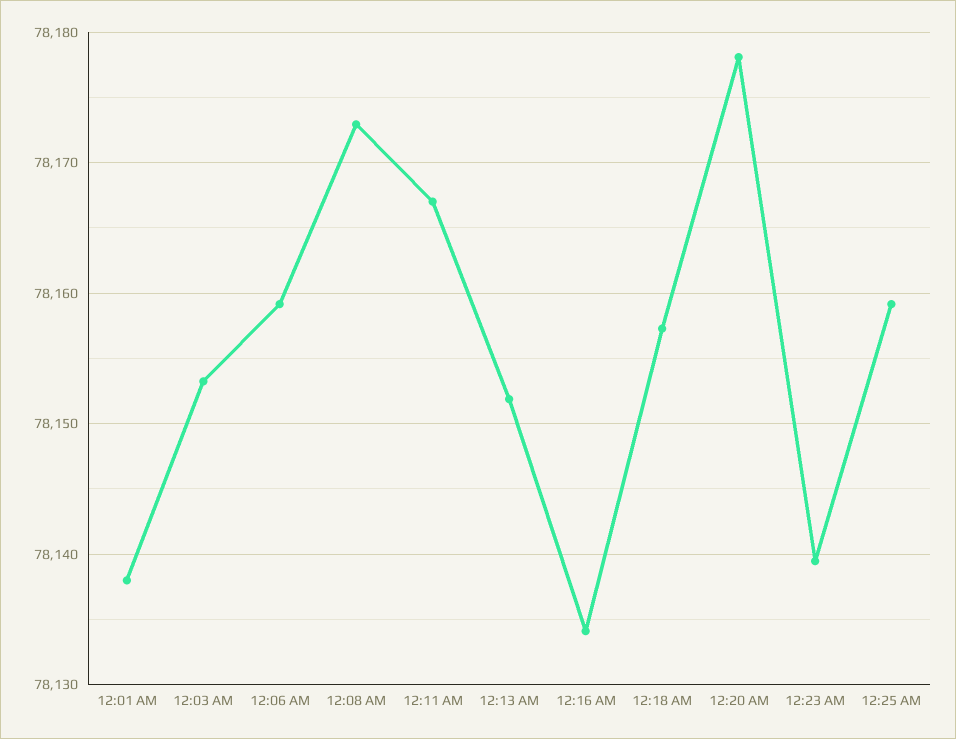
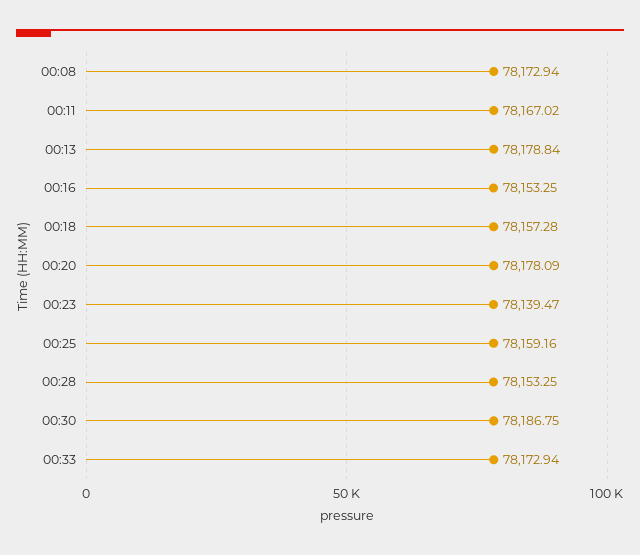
12:01 AM: 78138 -> none
12:03 AM: 78153 -> none
12:06 AM: 78159 -> none
12:13 AM: 78152 -> 78178.84
12:16 AM: 78134 -> 78153.25
00:28: none -> 78153.25
00:30: none -> 78186.75
00:33: none -> 78172.94

